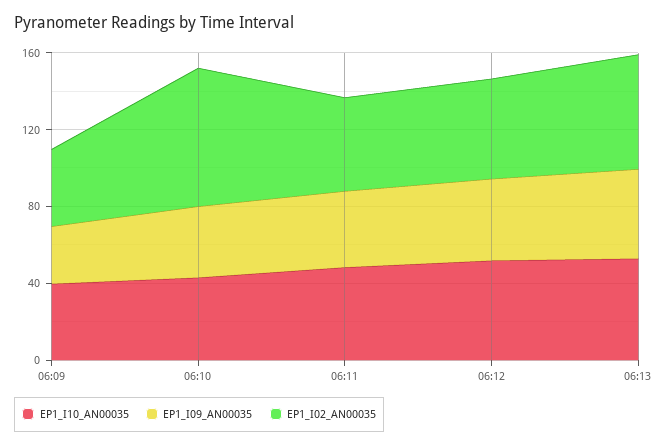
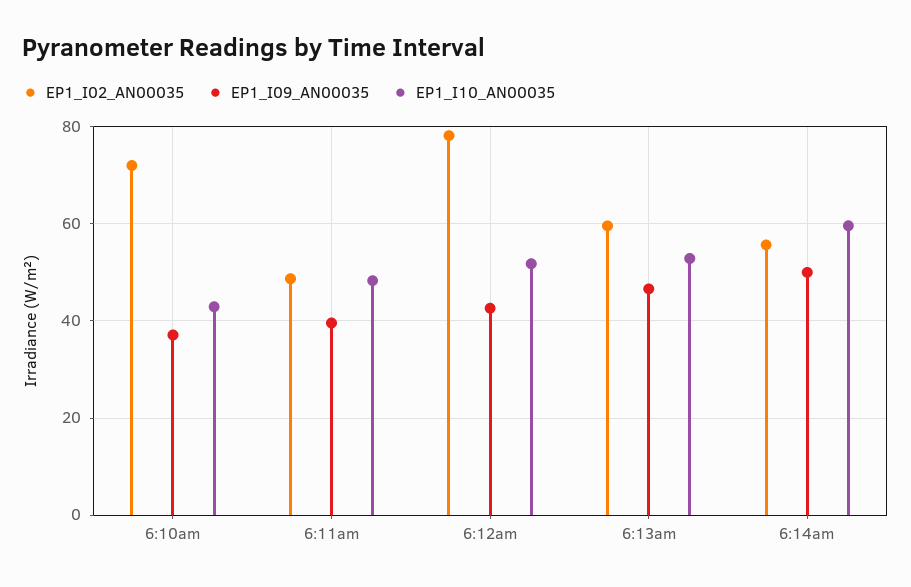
EP1_I10_AN00035, 06:09: 40 -> none
EP1_I09_AN00035, 06:09: 30 -> none
EP1_I02_AN00035, 06:09: 40 -> none
EP1_I02_AN00035, 06:12: 50 -> 78
EP1_I02_AN00035, 6:14am: none -> 56
EP1_I09_AN00035, 6:14am: none -> 50
EP1_I10_AN00035, 6:14am: none -> 60

